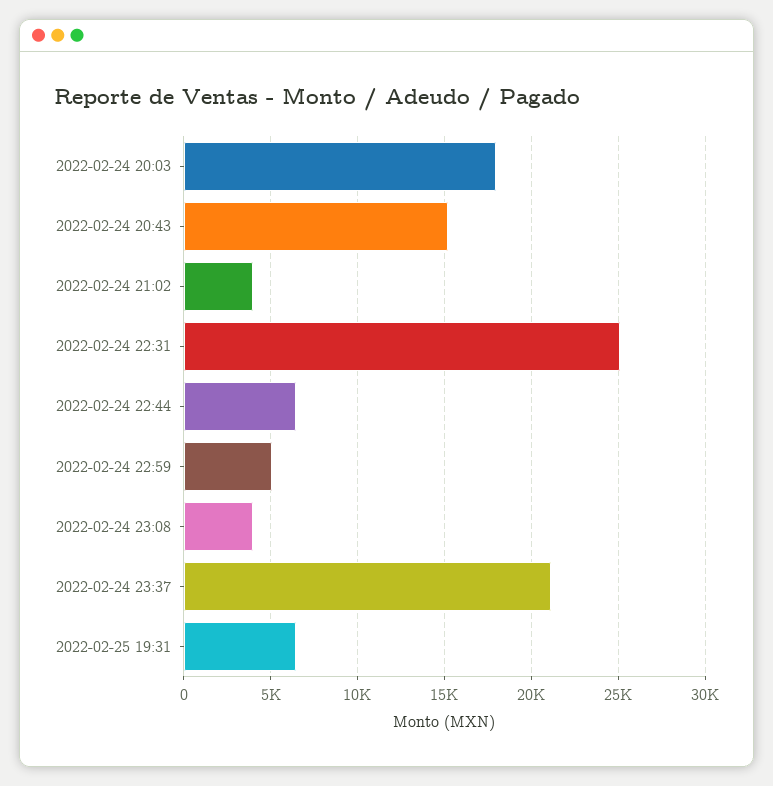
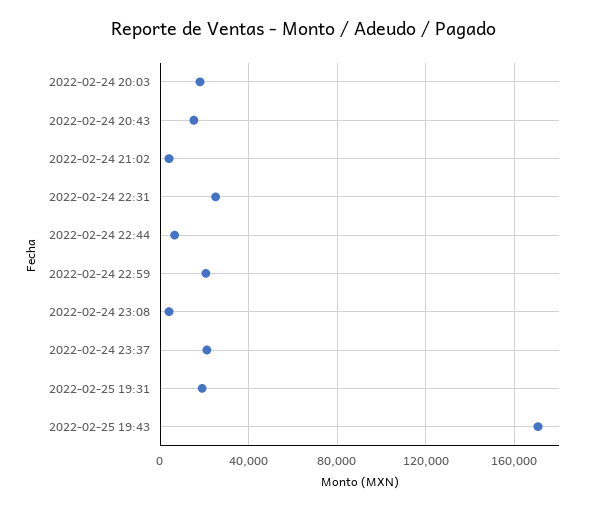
2022-02-24 22:59: 5000 -> 20000
2022-02-25 19:31: 6500 -> 20000
2022-02-25 19:43: none -> 170000

